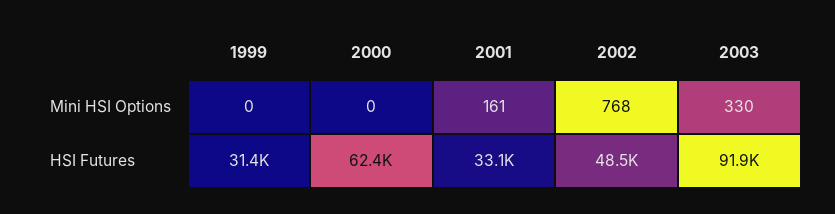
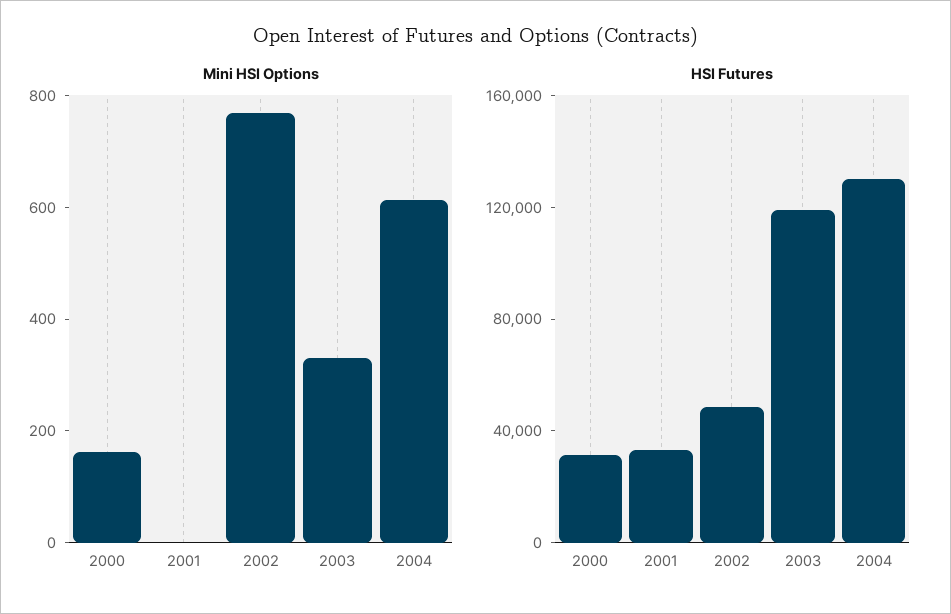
Mini HSI Options, 1999: 0 -> none
Mini HSI Options, 2000: 0 -> 150
Mini HSI Options, 2001: 161 -> 0
HSI Futures, 1999: 31400 -> none
HSI Futures, 2000: 62400 -> 30000
HSI Futures, 2003: 91900 -> 120000
Mini HSI Options, 2004: none -> 600
HSI Futures, 2004: none -> 130000

